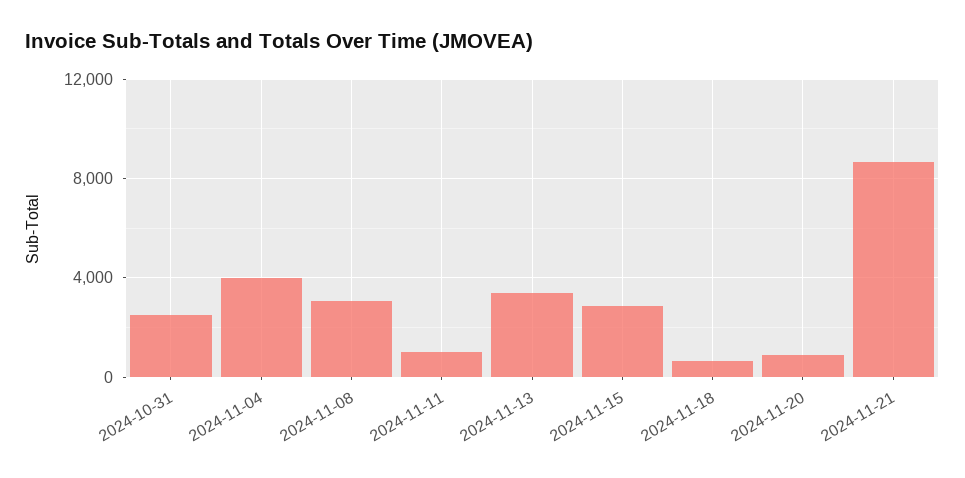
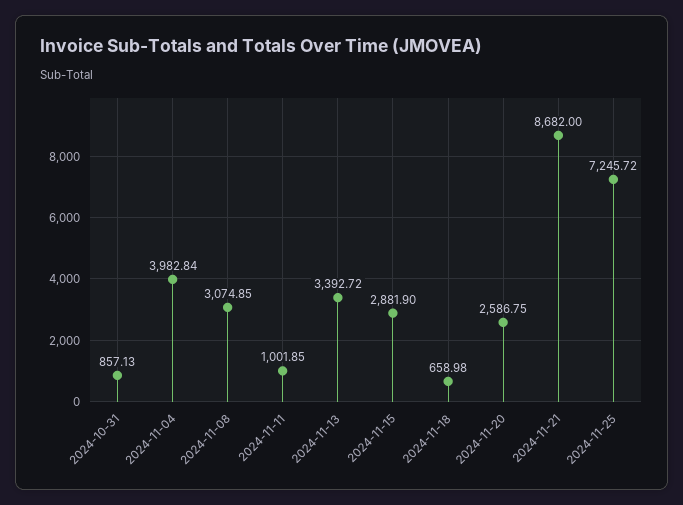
2024-10-31: 2500 -> 857.13
2024-11-20: 1000 -> 2586.75
2024-11-25: none -> 7245.72

